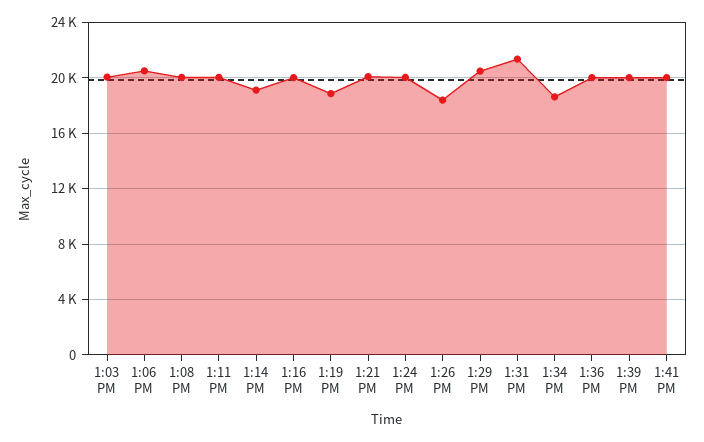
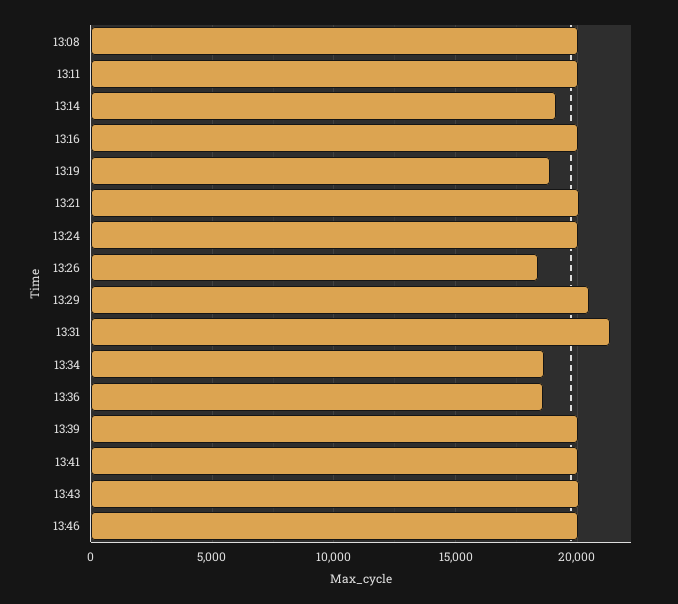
1:03 PM: 20000 -> none
1:06 PM: 20500 -> none
1:36 PM: 20000 -> 18500
13:43: none -> 20000
13:46: none -> 20000

